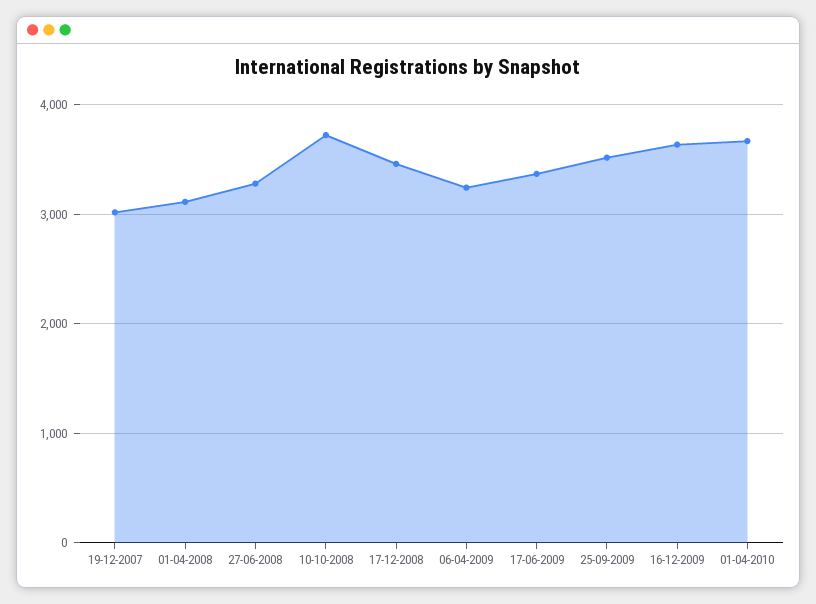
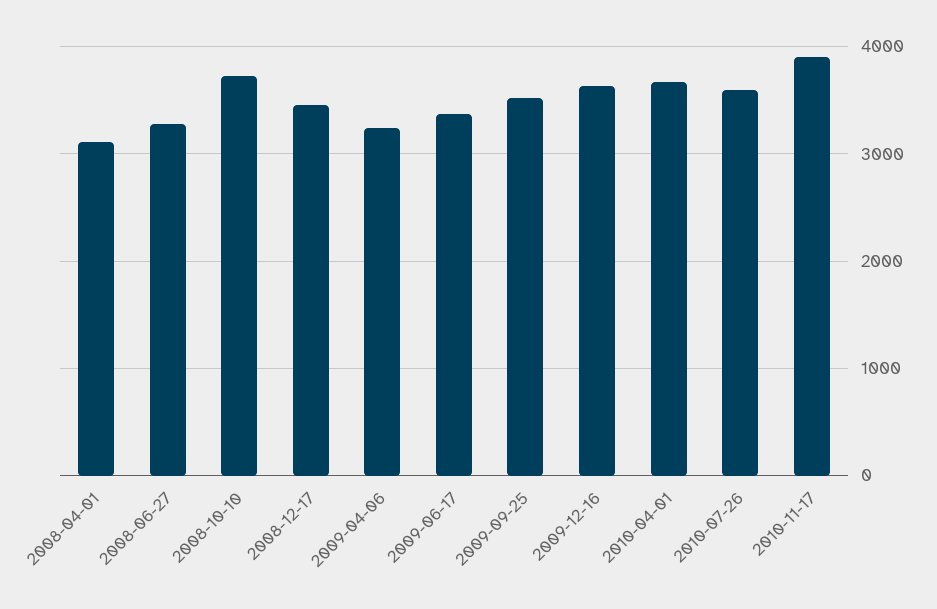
19-12-2007: 3000 -> none
2010-07-26: none -> 3600
2010-11-17: none -> 3900

